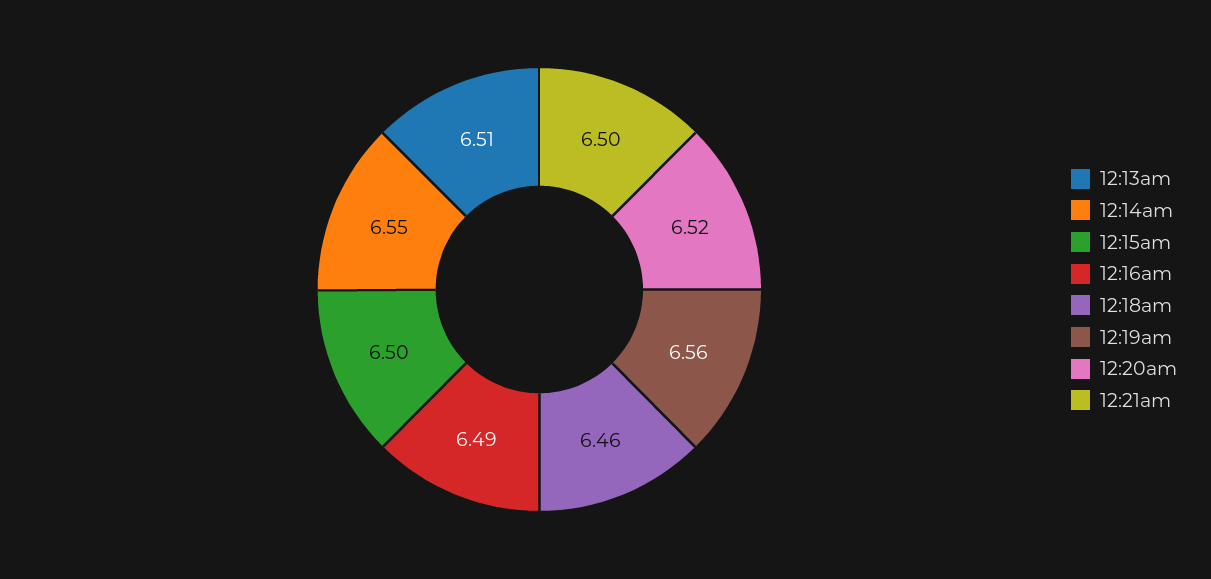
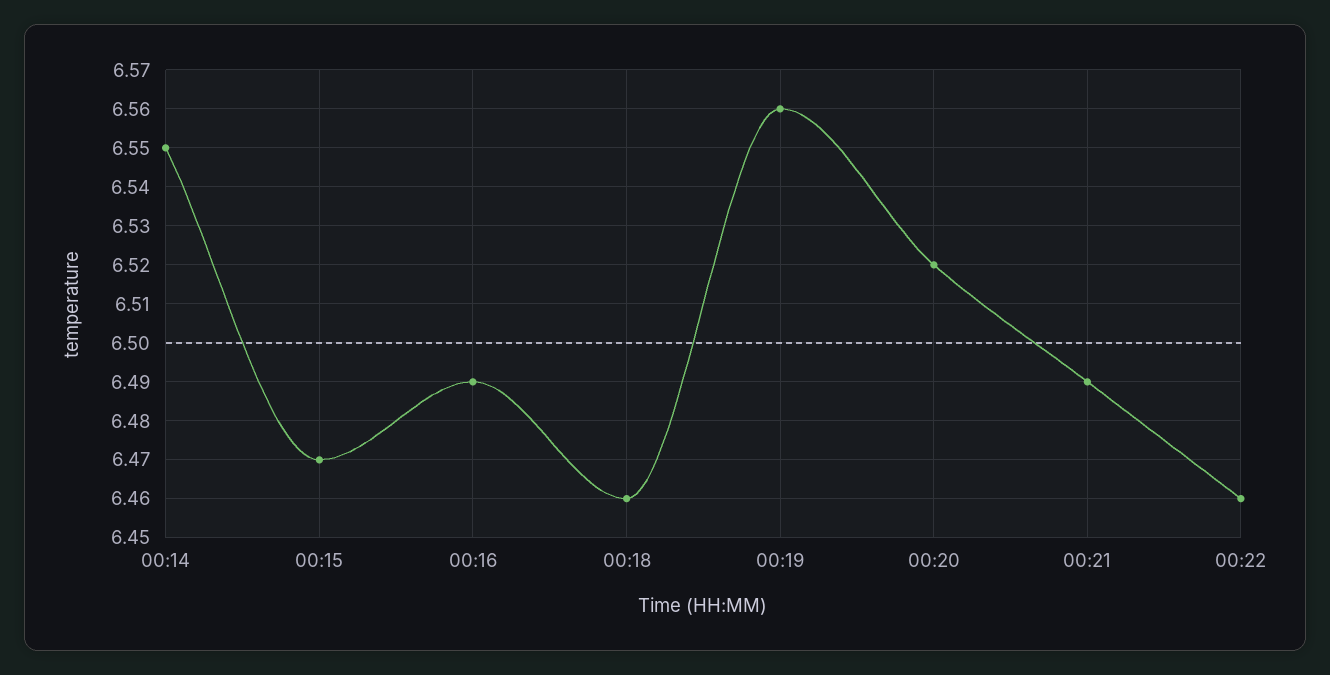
12:13am: 6.51 -> none
12:15am: 6.5 -> 6.47
12:21am: 6.5 -> 6.49
00:22: none -> 6.46

